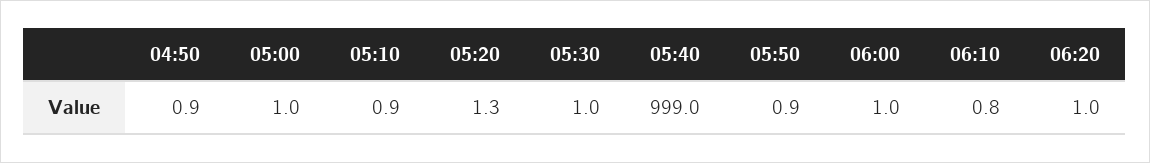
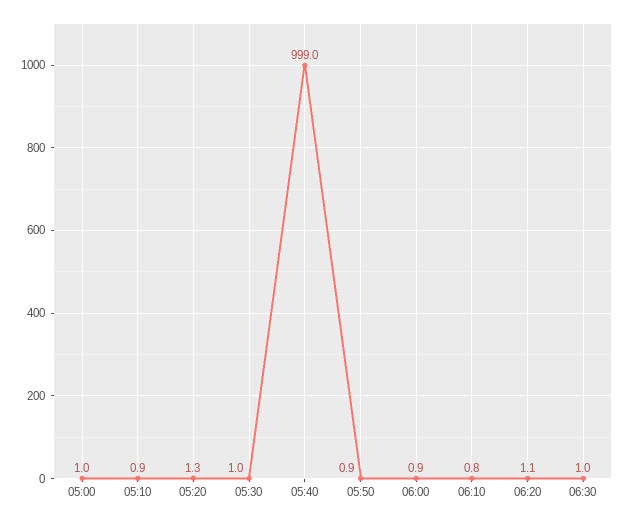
04:50: 0.9 -> none
06:00: 1 -> 0.9
06:20: 1 -> 1.1
06:30: none -> 1

